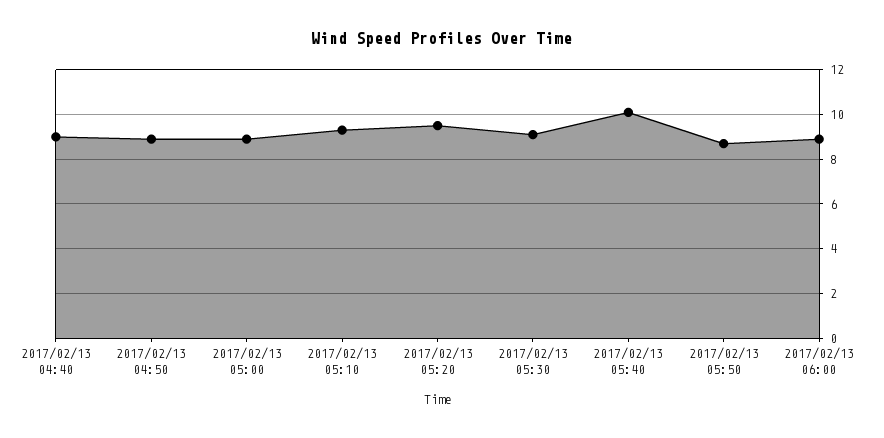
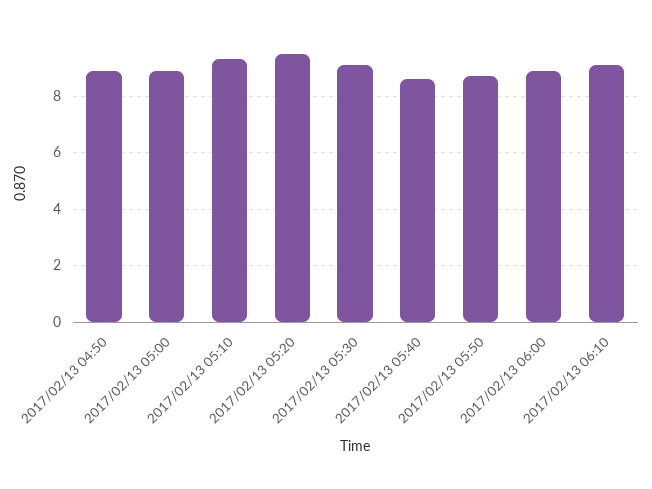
2017/02/13 04:40: 9 -> none
2017/02/13 05:40: 10 -> 8.5
2017/02/13 06:10: none -> 9

